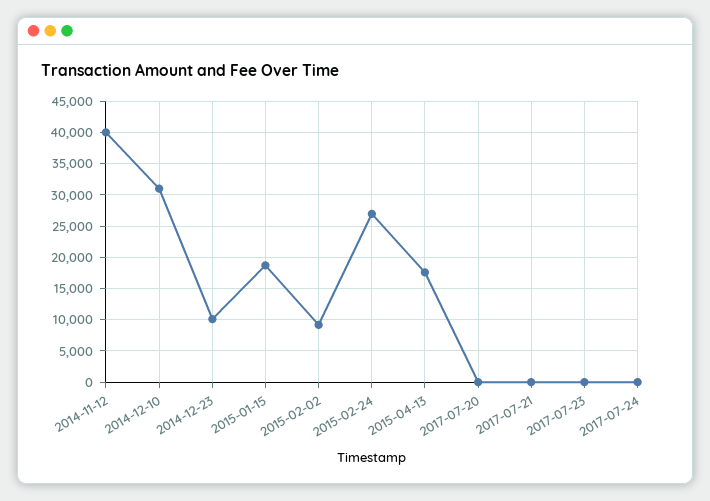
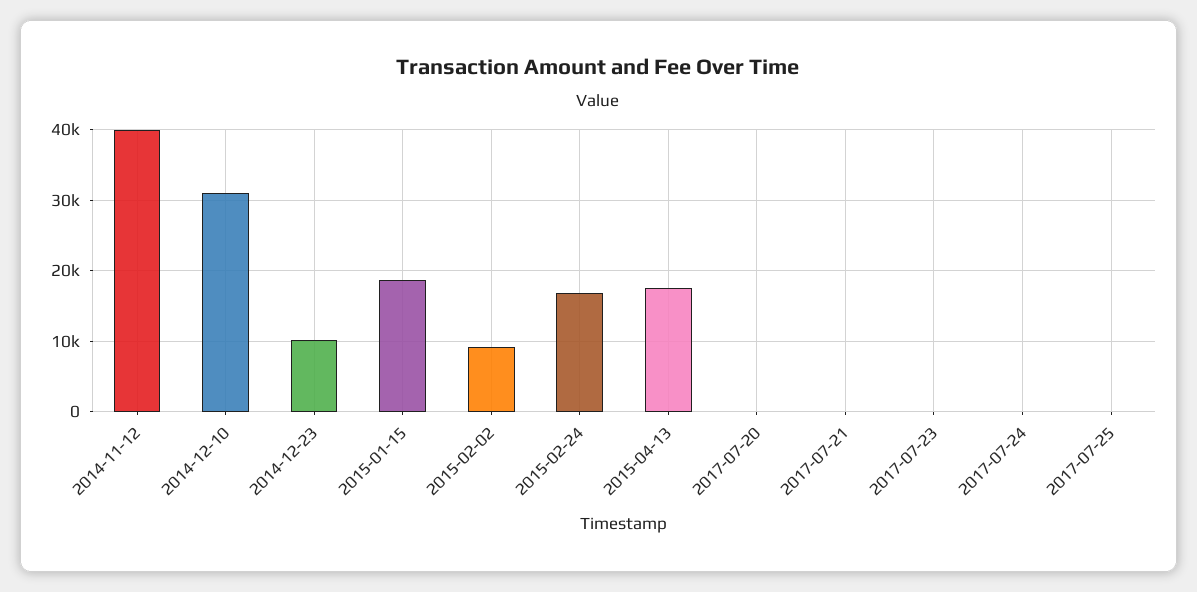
2015-02-24: 27000 -> 17000
2017-07-25: none -> 0

